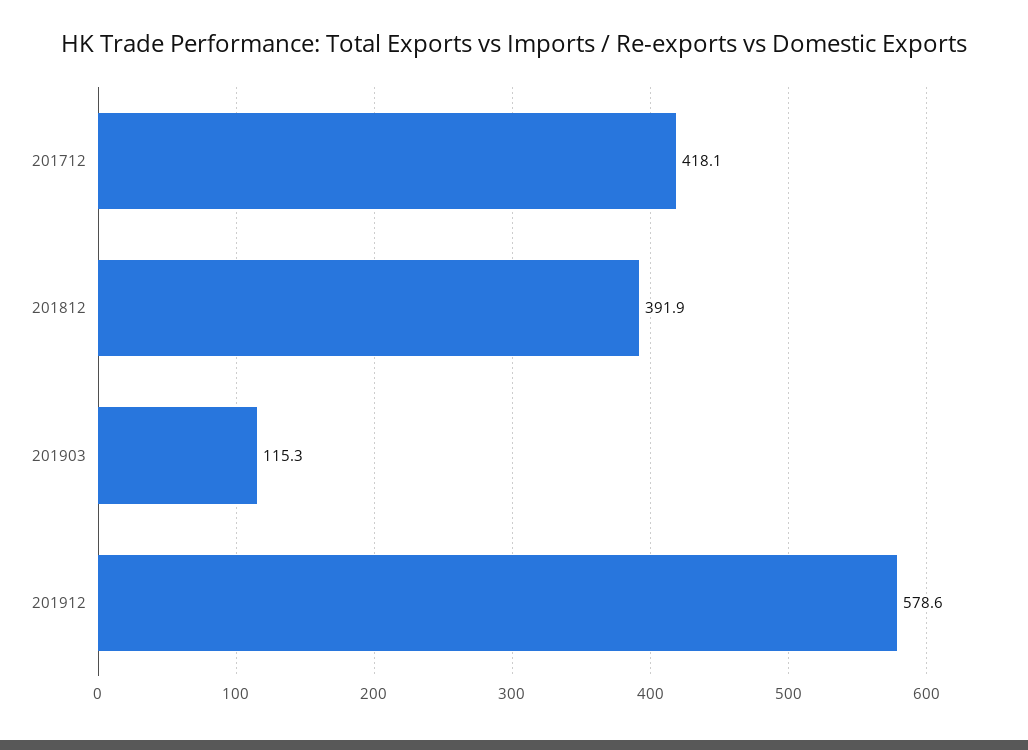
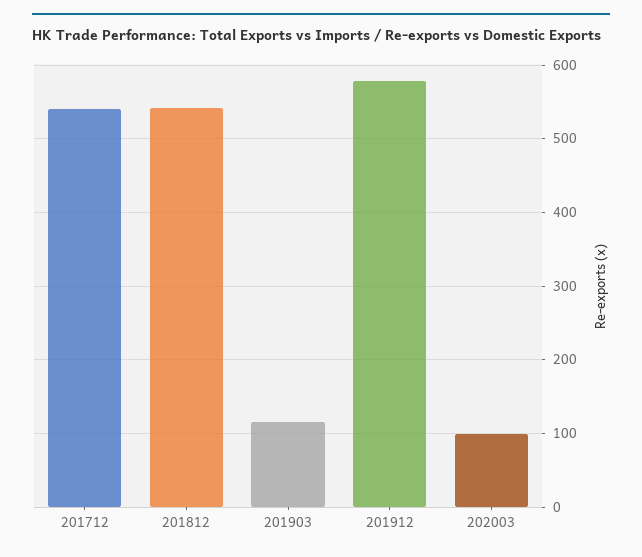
201712: 418.1 -> 540
201812: 391.9 -> 540
202003: none -> 100

